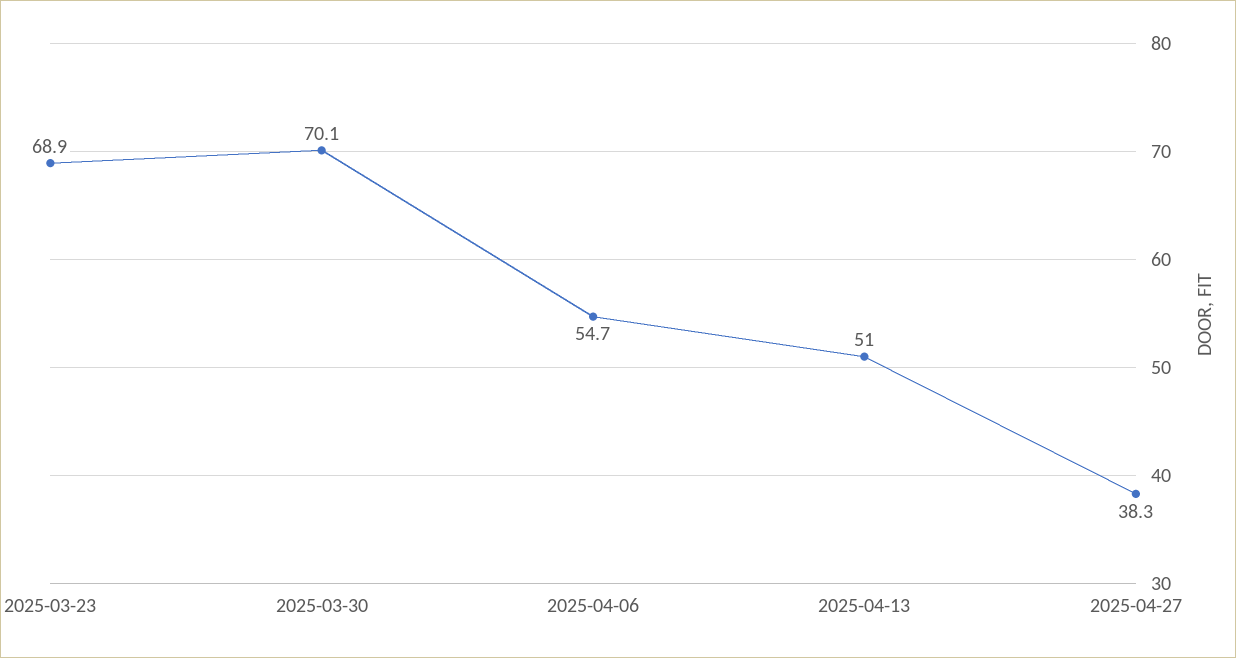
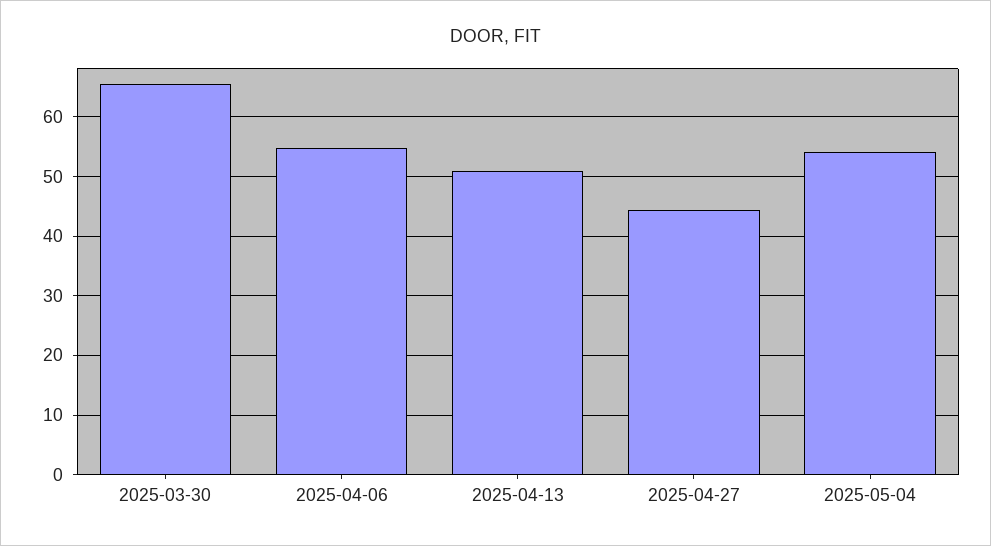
2025-03-23: 68.9 -> none
2025-03-30: 70.1 -> 66
2025-04-27: 38.3 -> 44
2025-05-04: none -> 54

